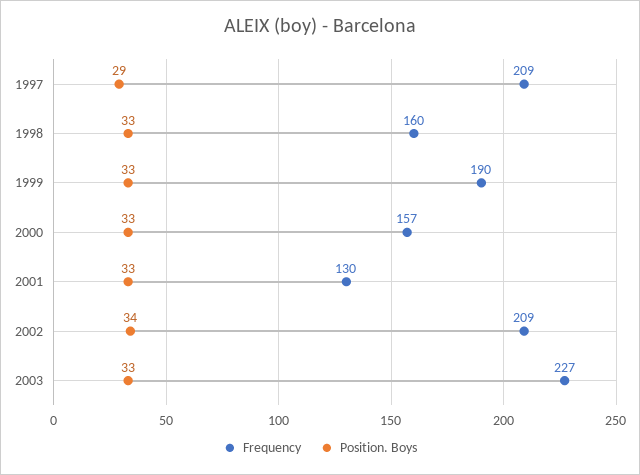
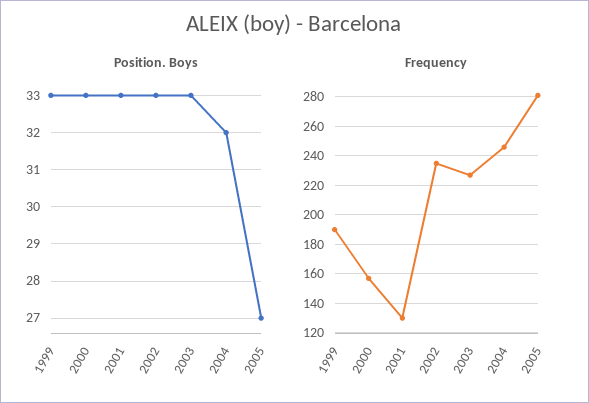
Frequency, 1997: 209 -> none
Position. Boys, 1997: 29 -> none
Frequency, 1998: 160 -> none
Position. Boys, 1998: 33 -> none
Frequency, 2002: 209 -> 235
Position. Boys, 2002: 34 -> 33
Position. Boys, 2004: none -> 32
Position. Boys, 2005: none -> 27
Frequency, 2004: none -> 245
Frequency, 2005: none -> 280

